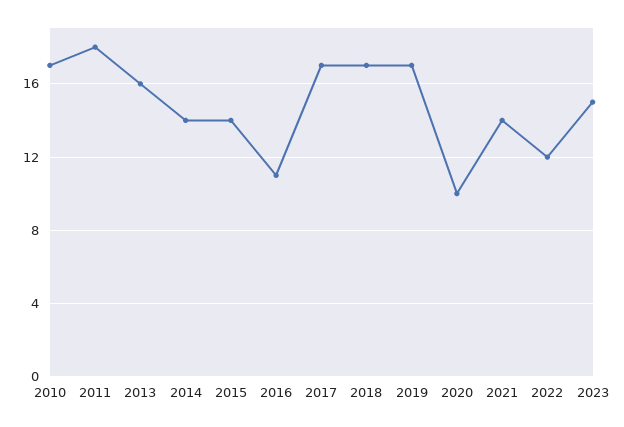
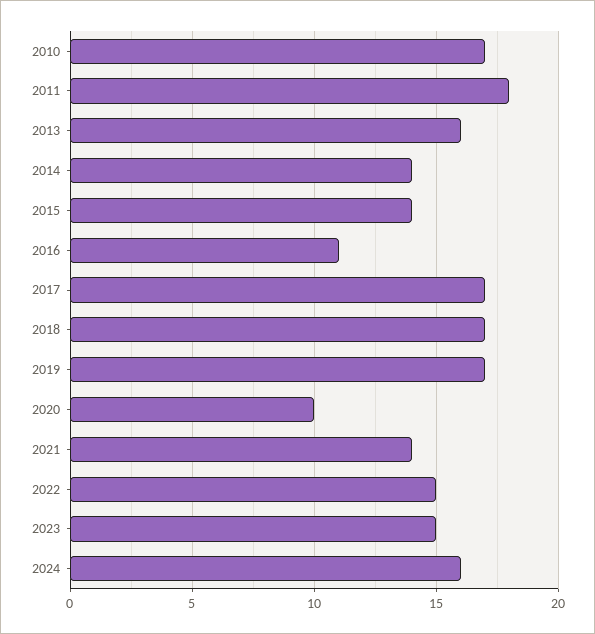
2022: 12 -> 15
2024: none -> 16

